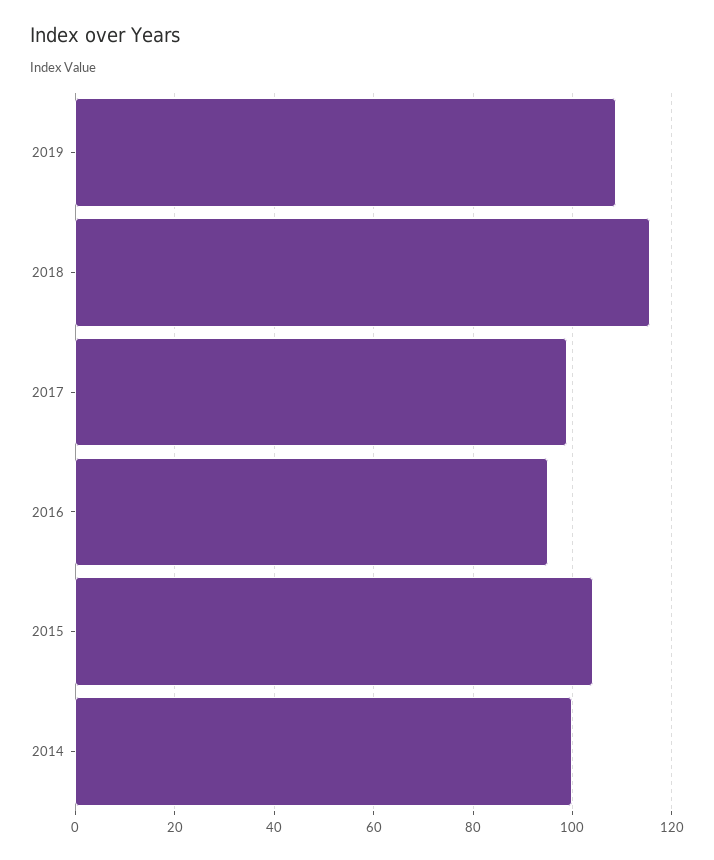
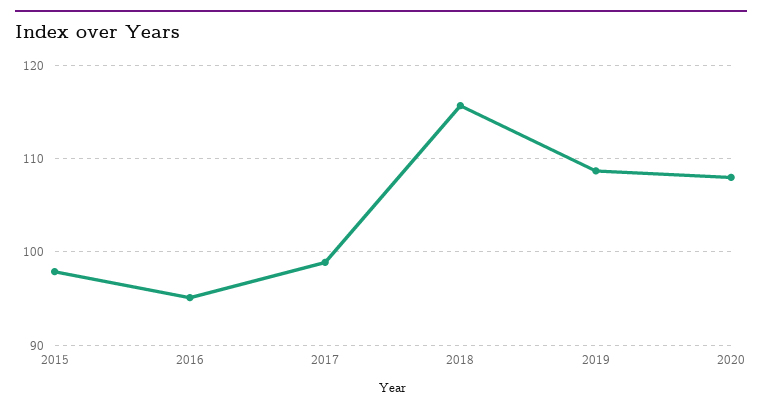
2015: 104 -> 98
2014: 100 -> none
2020: none -> 108

